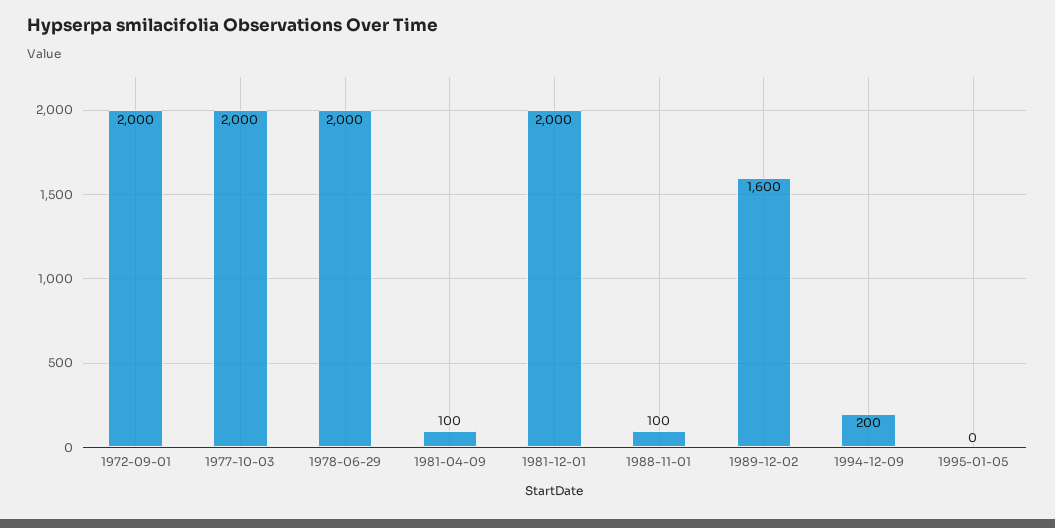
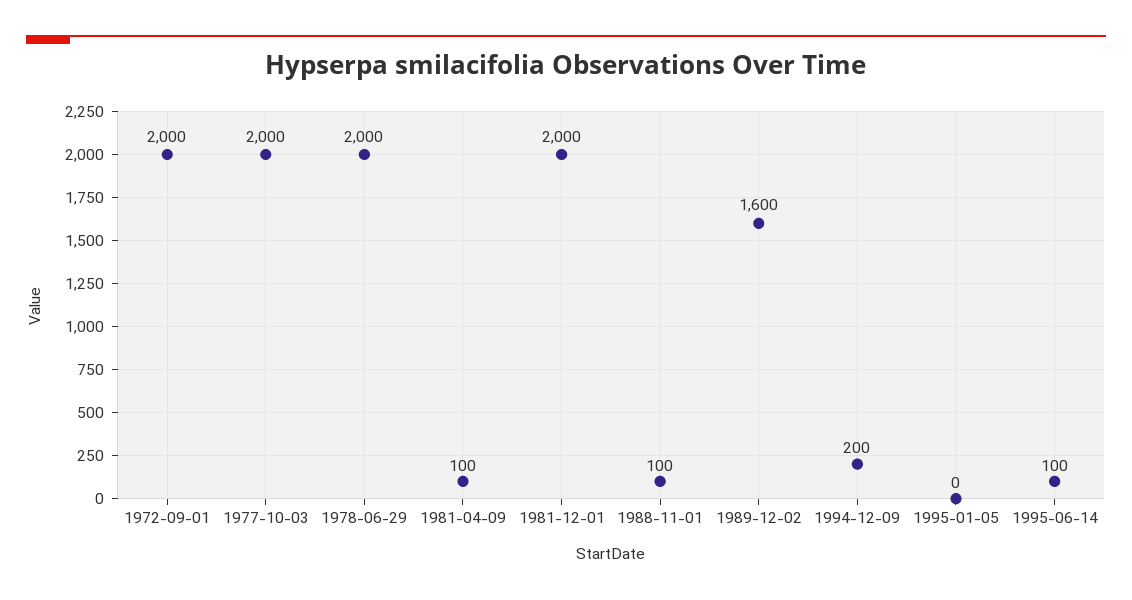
1995-06-14: none -> 100

